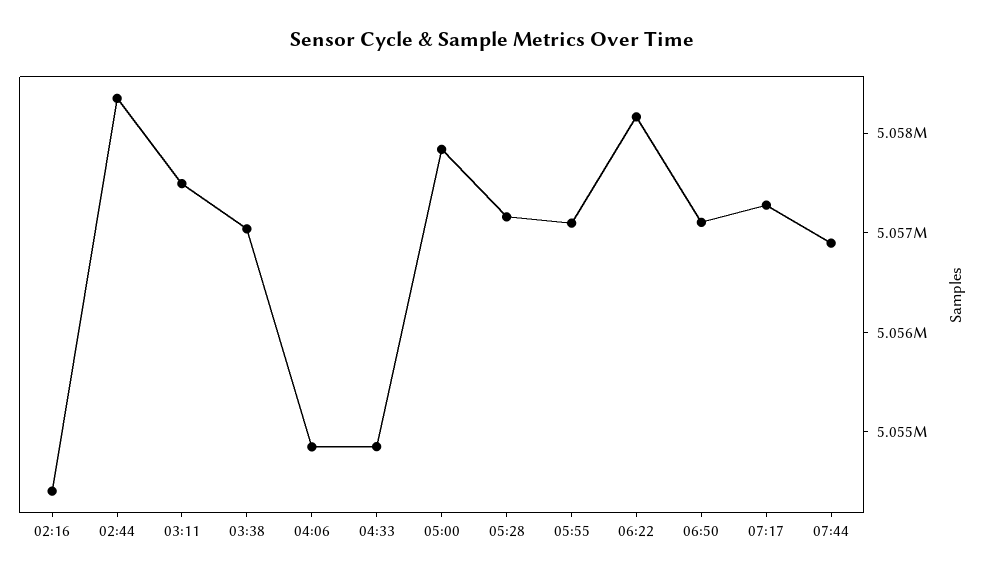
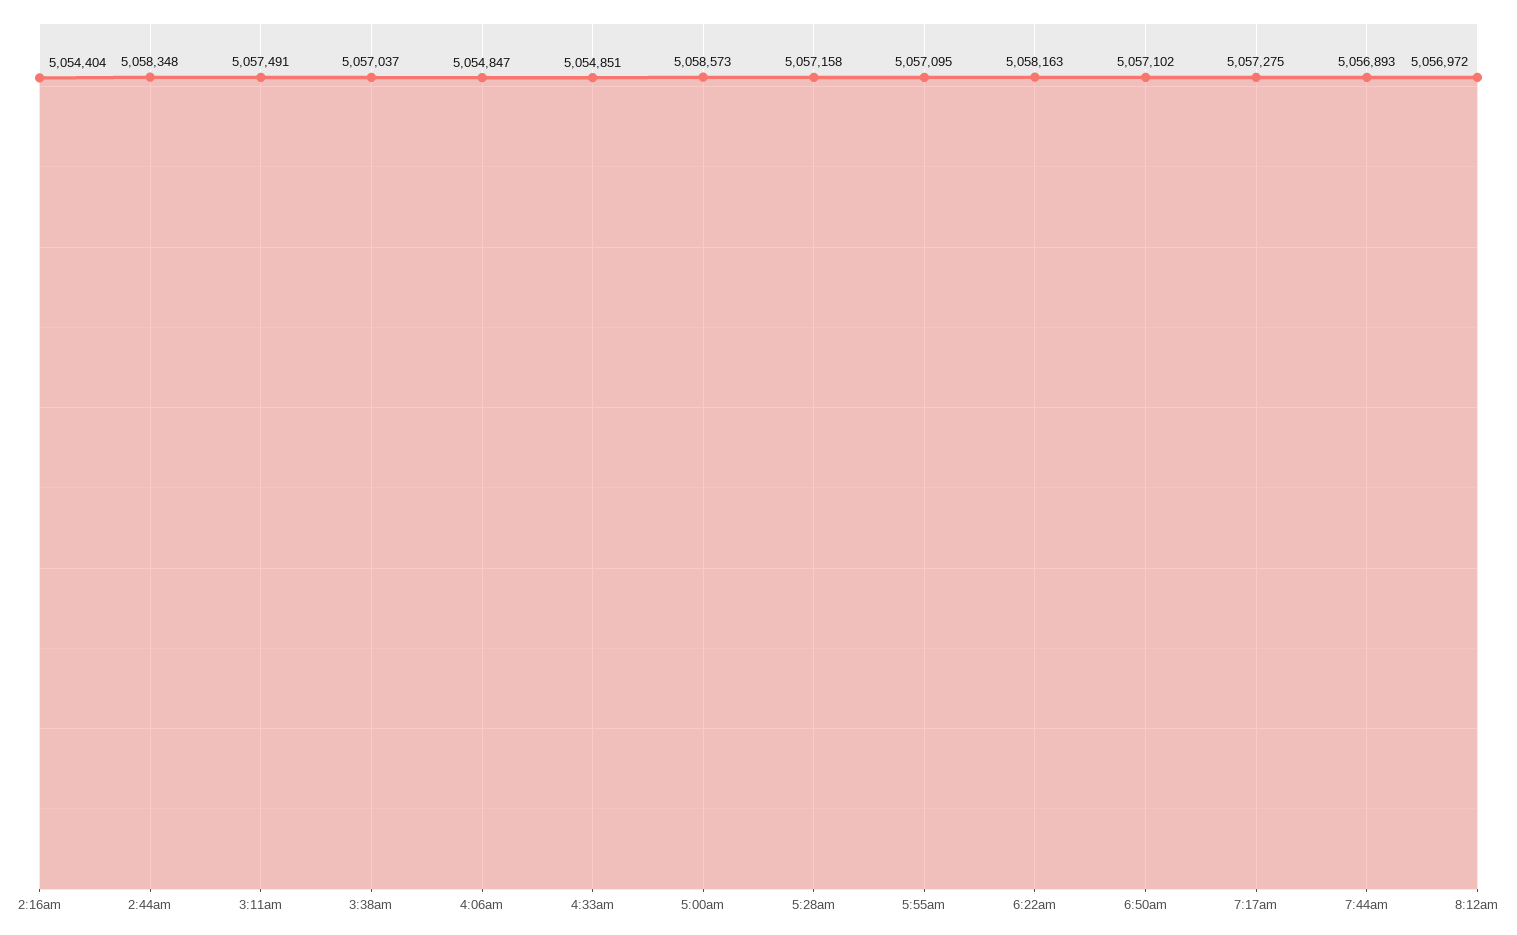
05:00: 5057800 -> 5058573
8:12am: none -> 5056972

